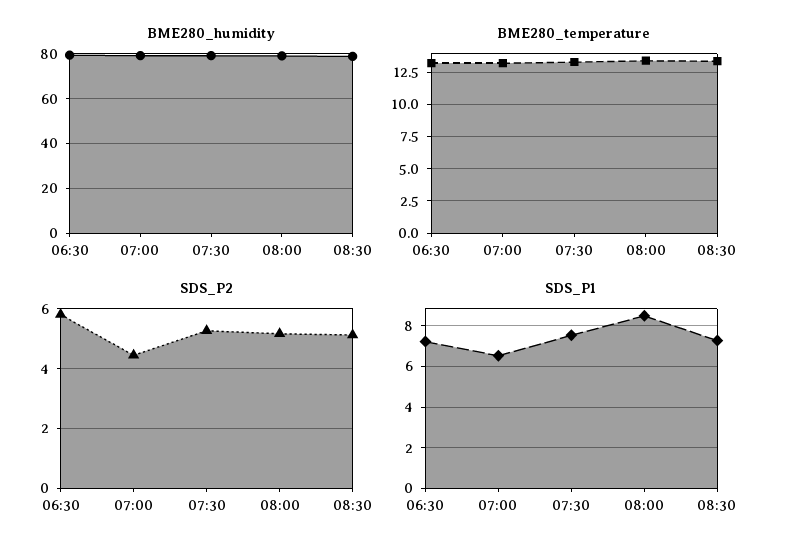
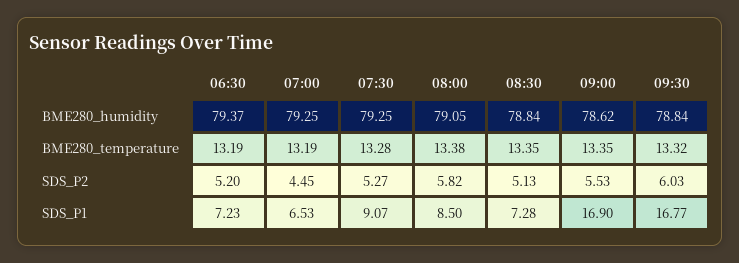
SDS_P2, 06:30: 5.75 -> 5.2
SDS_P2, 08:00: 5.25 -> 5.82
SDS_P1, 07:30: 7.5 -> 9.07
BME280_humidity, 09:00: none -> 78.62
BME280_humidity, 09:30: none -> 78.84
BME280_temperature, 09:00: none -> 13.35
BME280_temperature, 09:30: none -> 13.32
SDS_P2, 09:00: none -> 5.53
SDS_P2, 09:30: none -> 6.03
SDS_P1, 09:00: none -> 16.9
SDS_P1, 09:30: none -> 16.77

